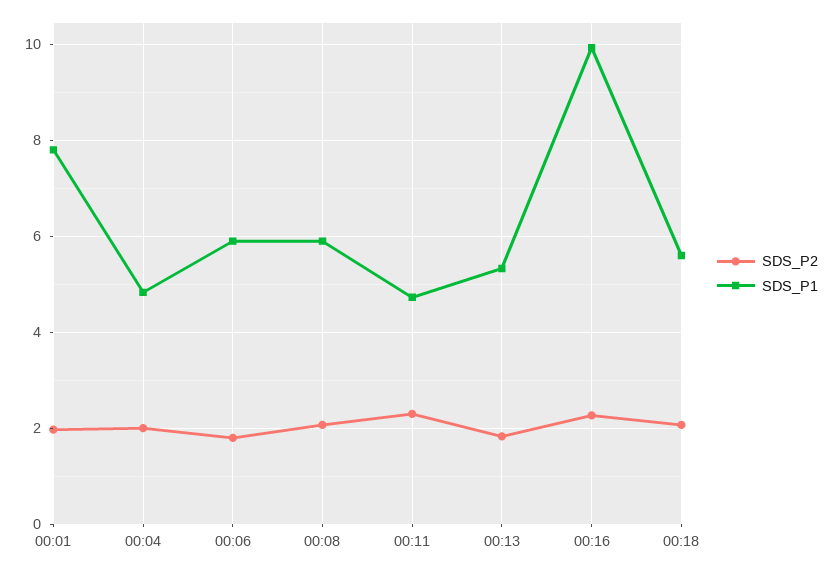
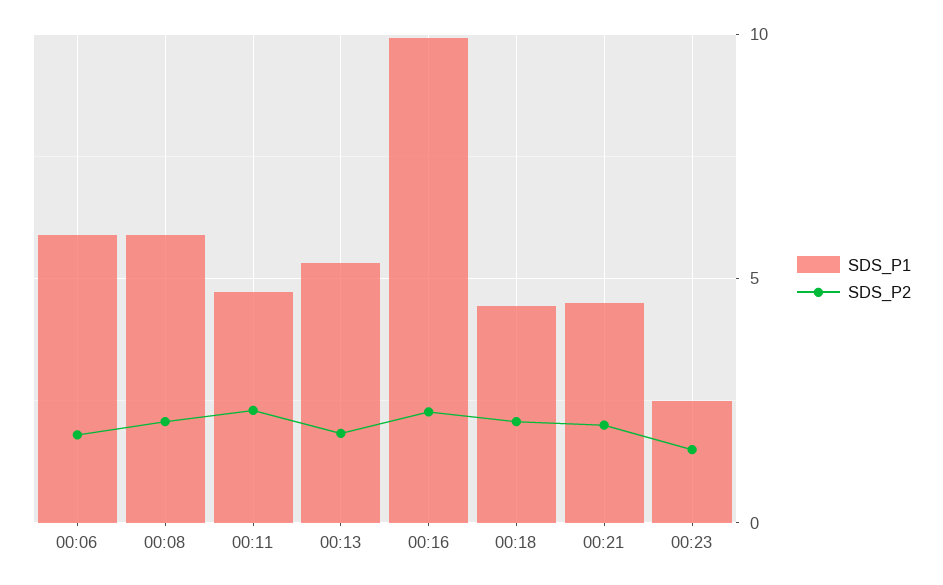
SDS_P2, 00:01: 2 -> none
SDS_P1, 00:01: 7.8 -> none
SDS_P2, 00:04: 2 -> none
SDS_P1, 00:04: 4.8 -> none
SDS_P1, 00:18: 5.6 -> 4.5
SDS_P1, 00:21: none -> 4.5
SDS_P2, 00:21: none -> 2
SDS_P1, 00:23: none -> 2.5
SDS_P2, 00:23: none -> 1.5

